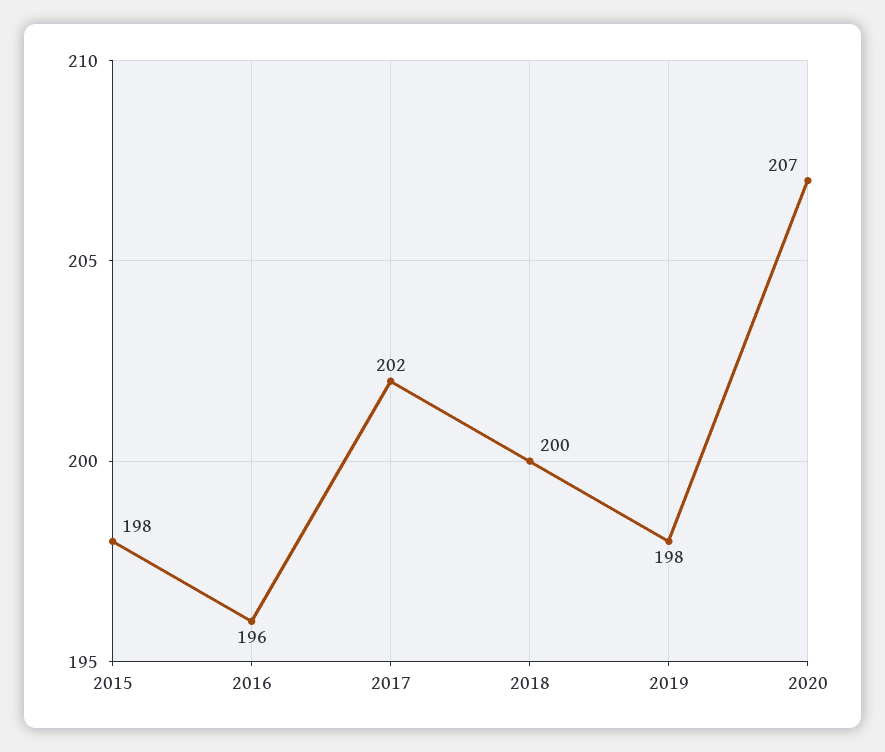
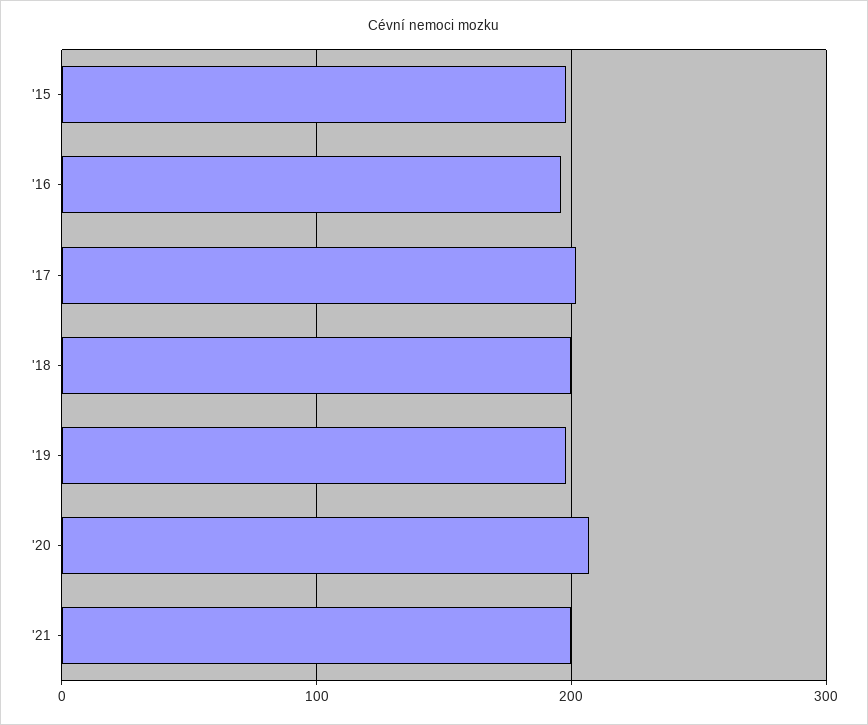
'21: none -> 200

